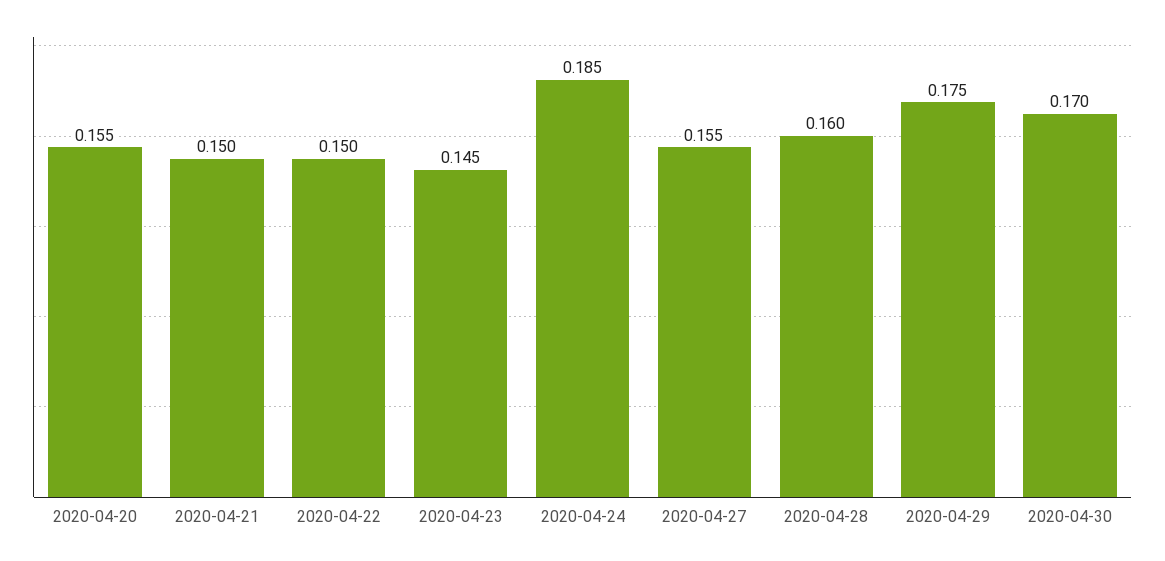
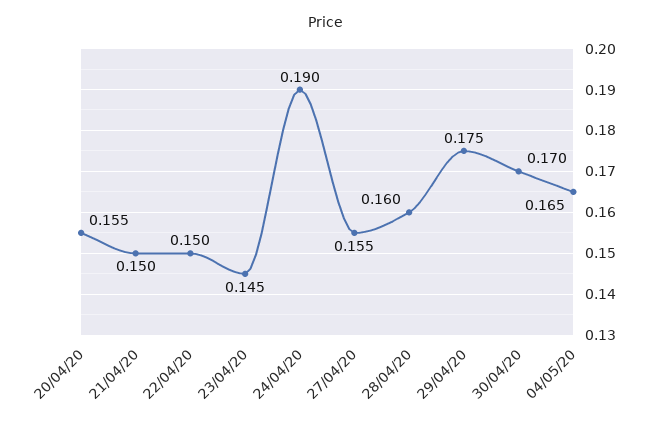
2020-04-24: 0.185 -> 0.19
04/05/20: none -> 0.165

